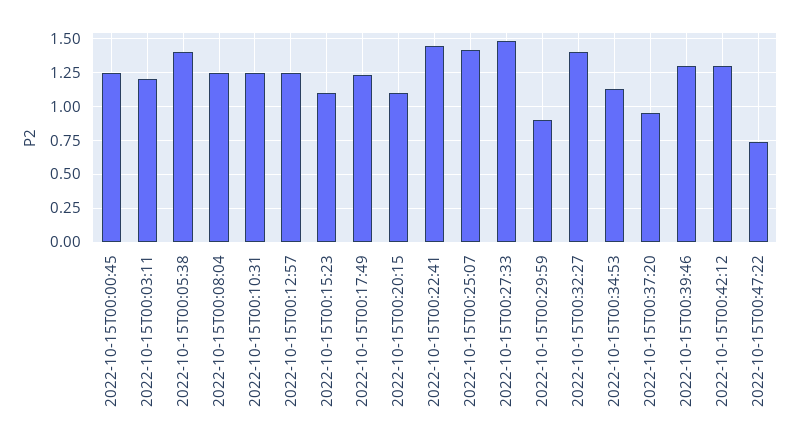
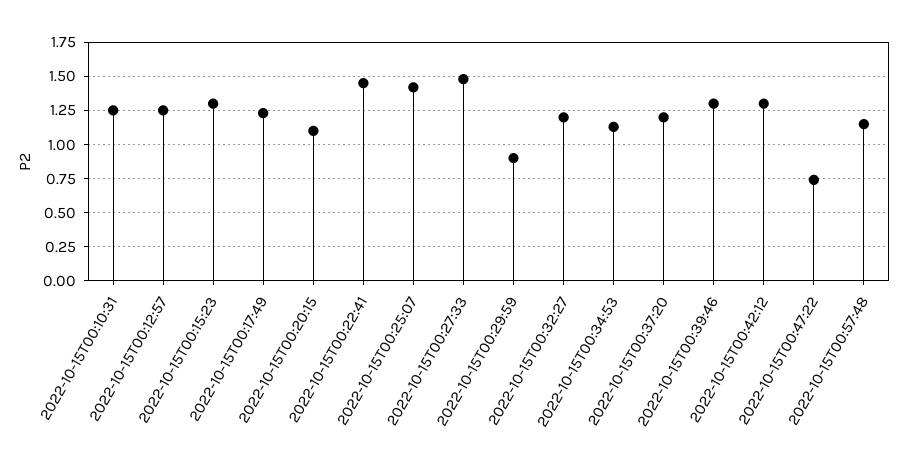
2022-10-15T00:00:45: 1.25 -> none
2022-10-15T00:03:11: 1.2 -> none
2022-10-15T00:05:38: 1.4 -> none
2022-10-15T00:08:04: 1.25 -> none
2022-10-15T00:15:23: 1.1 -> 1.3
2022-10-15T00:32:27: 1.4 -> 1.2
2022-10-15T00:37:20: 0.95 -> 1.2
2022-10-15T00:57:48: none -> 1.15

